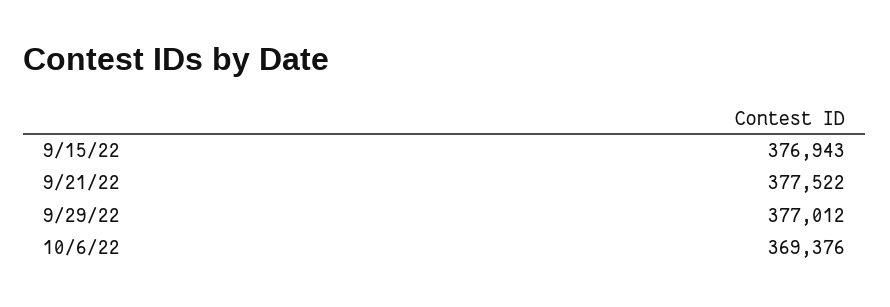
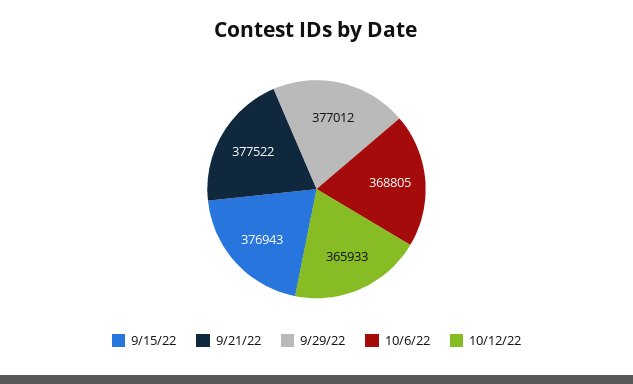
10/6/22: 369376 -> 368805
10/12/22: none -> 365933

